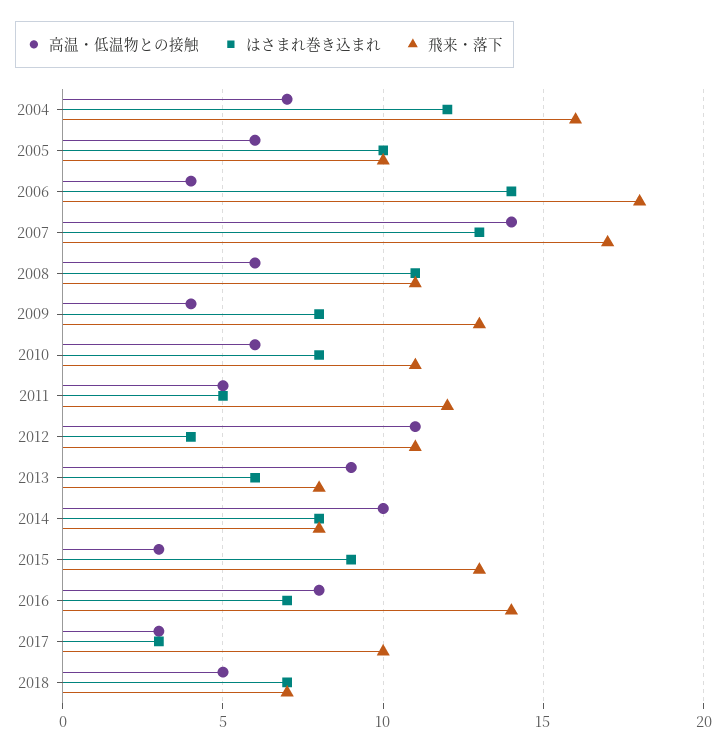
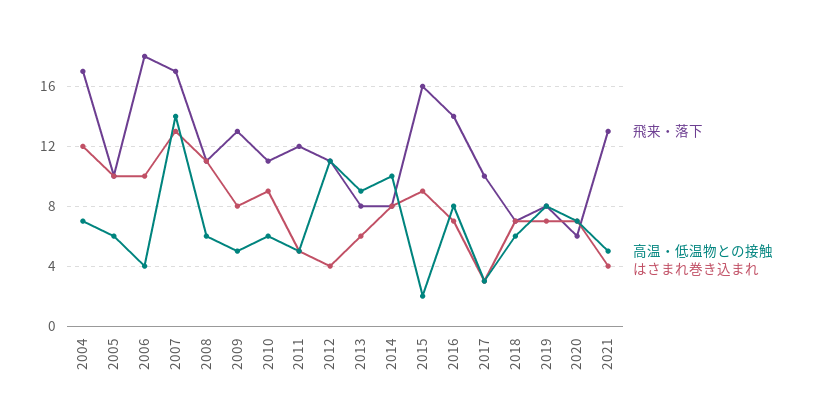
飛来・落下, 2004: 16 -> 17
はさまれ巻き込まれ, 2006: 14 -> 10
高温・低温物との接触, 2009: 4 -> 5
はさまれ巻き込まれ, 2010: 8 -> 9
高温・低温物との接触, 2015: 3 -> 2
飛来・落下, 2015: 13 -> 16
高温・低温物との接触, 2018: 5 -> 6
飛来・落下, 2019: none -> 8
高温・低温物との接触, 2019: none -> 8
はさまれ巻き込まれ, 2019: none -> 7
飛来・落下, 2020: none -> 6
高温・低温物との接触, 2020: none -> 7
はさまれ巻き込まれ, 2020: none -> 7
飛来・落下, 2021: none -> 13
高温・低温物との接触, 2021: none -> 5
はさまれ巻き込まれ, 2021: none -> 4

